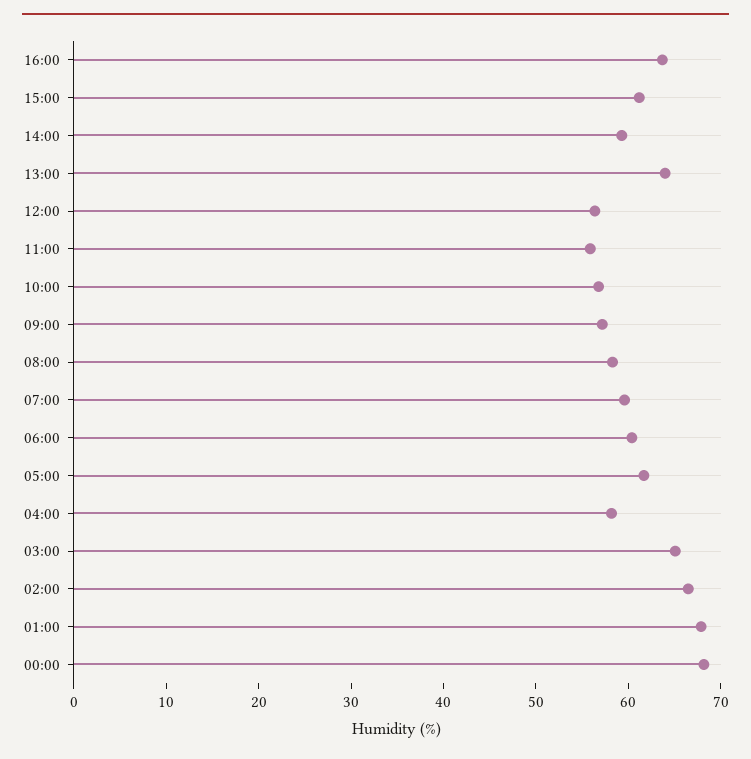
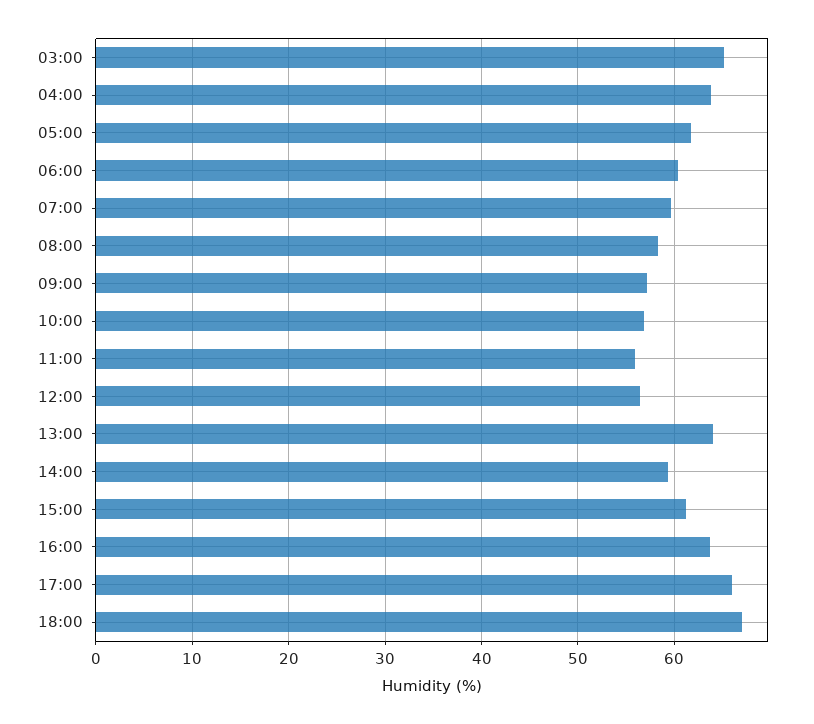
04:00: 58 -> 64
02:00: 66 -> none
01:00: 68 -> none
00:00: 68 -> none
17:00: none -> 66
18:00: none -> 67

